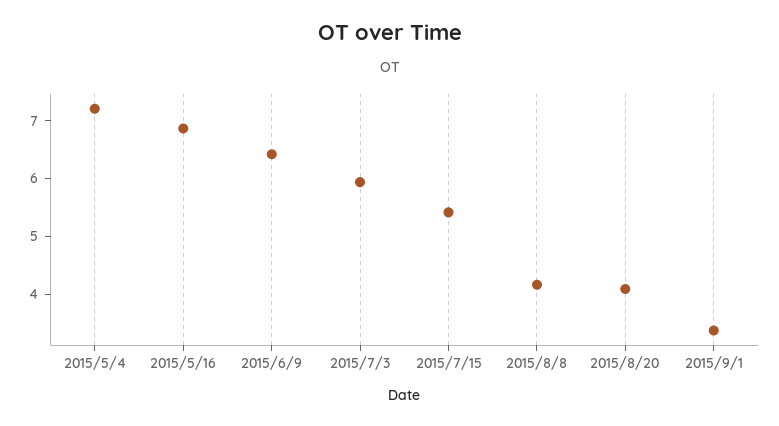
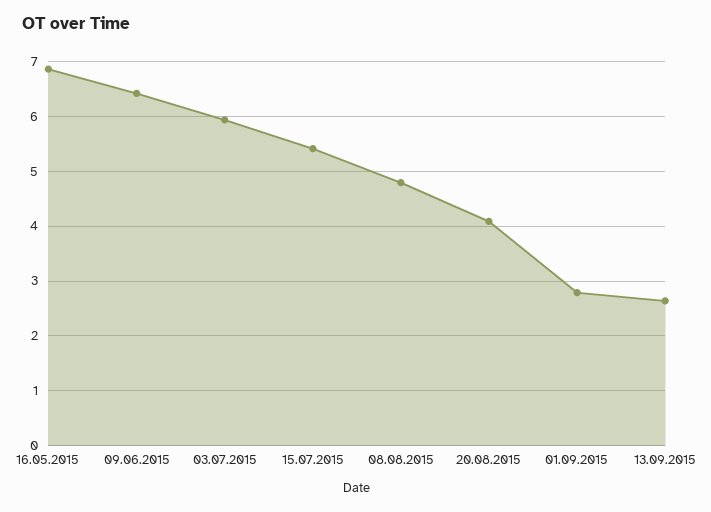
2015/5/4: 7.2 -> none
2015/8/8: 4.2 -> 4.8
2015/9/1: 3.4 -> 2.8
13.09.2015: none -> 2.6

